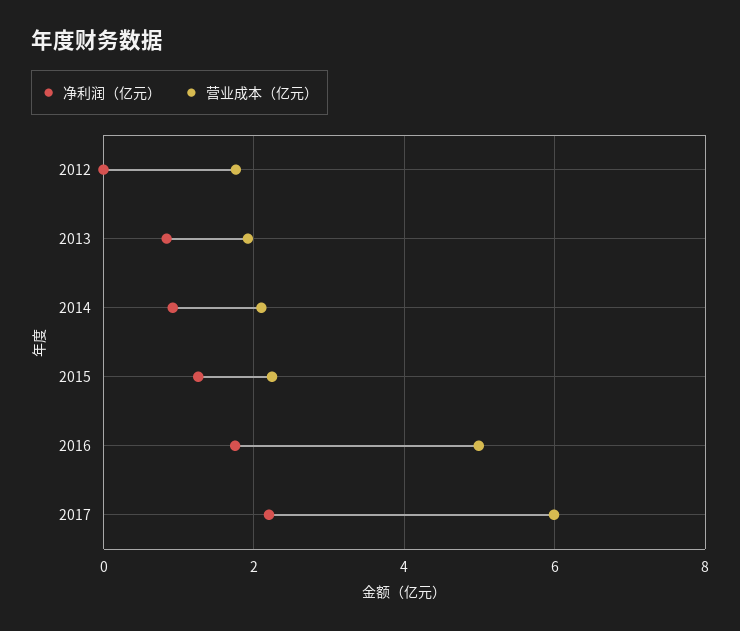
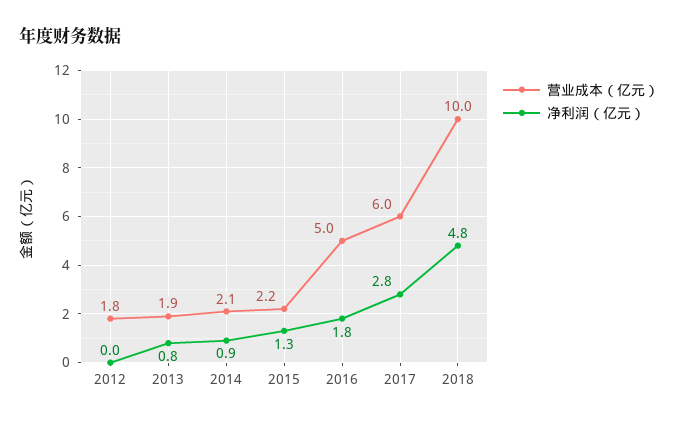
净利润（亿元）, 2017: 2.2 -> 2.8
营业成本（亿元）, 2018: none -> 10
净利润（亿元）, 2018: none -> 4.8

